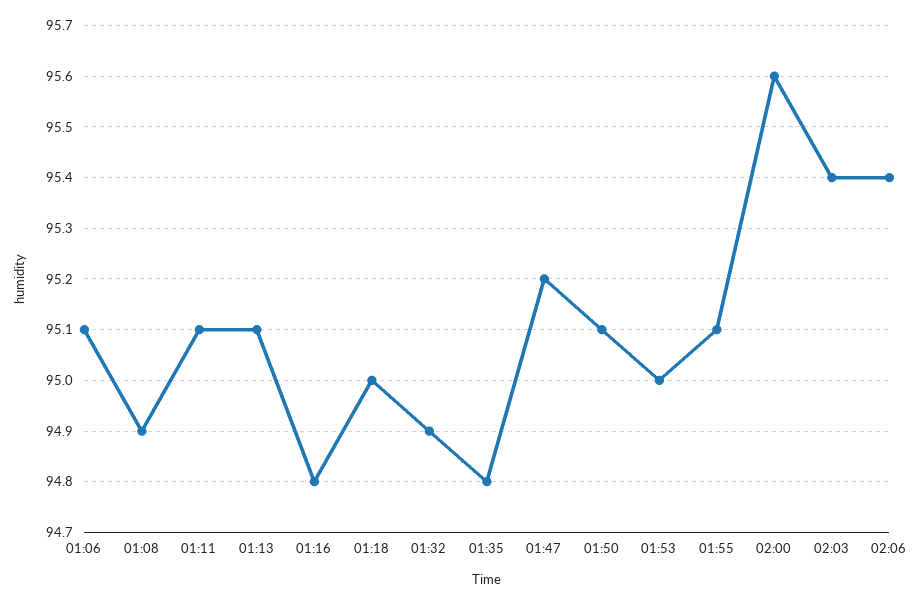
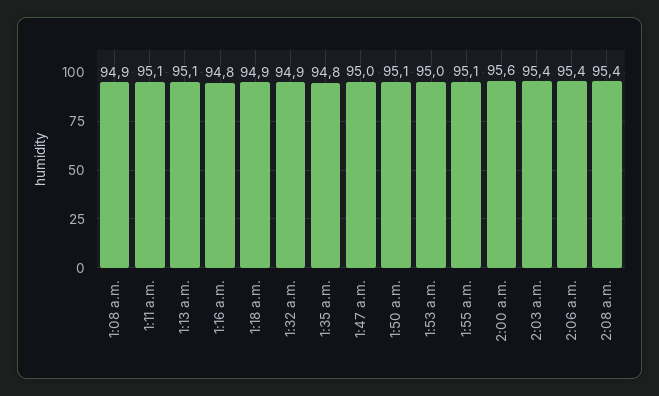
01:06: 95.1 -> none
01:18: 95 -> 94.9
01:47: 95.2 -> 95
2:08 a.m.: none -> 95.4

